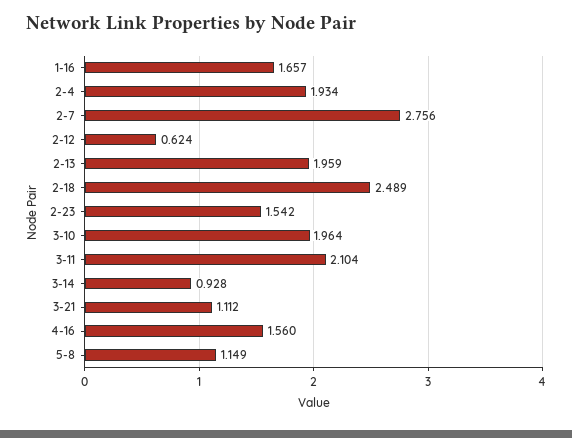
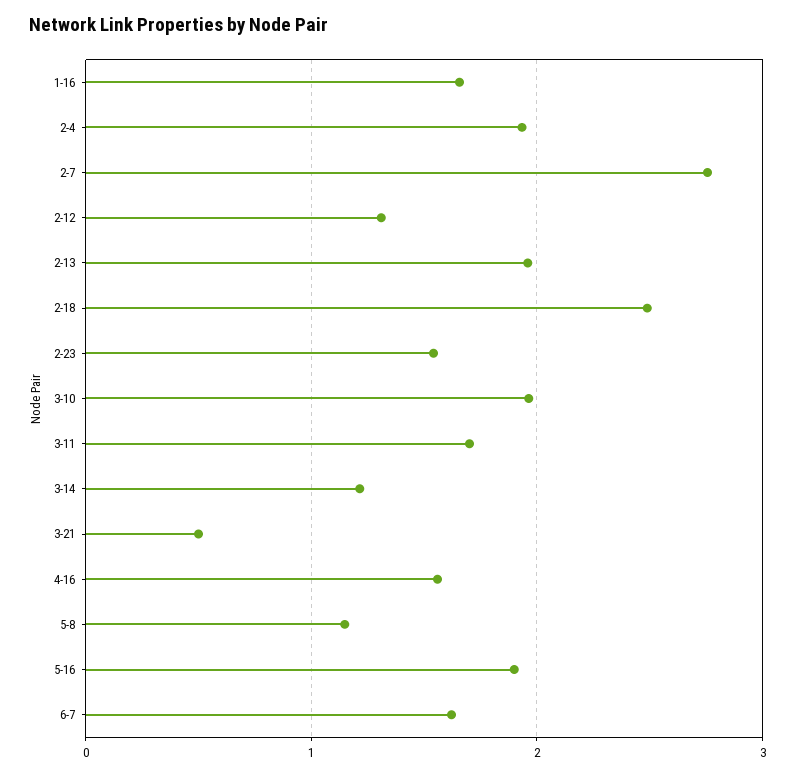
2-12: 0.624 -> 1.3
3-11: 2.104 -> 1.7
3-14: 0.928 -> 1.2
3-21: 1.112 -> 0.5
5-16: none -> 1.9
6-7: none -> 1.6

